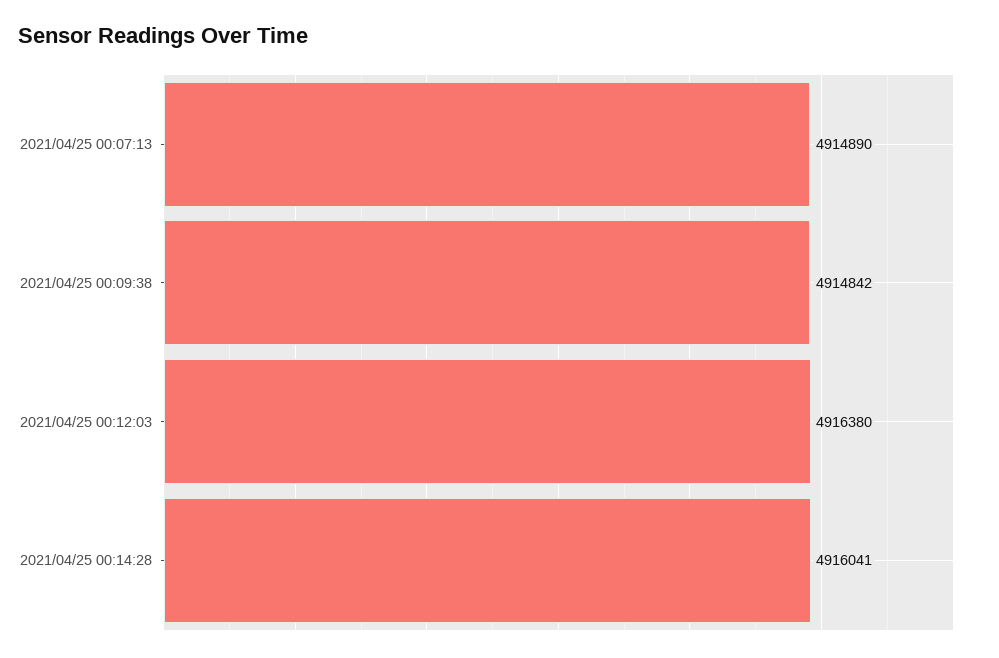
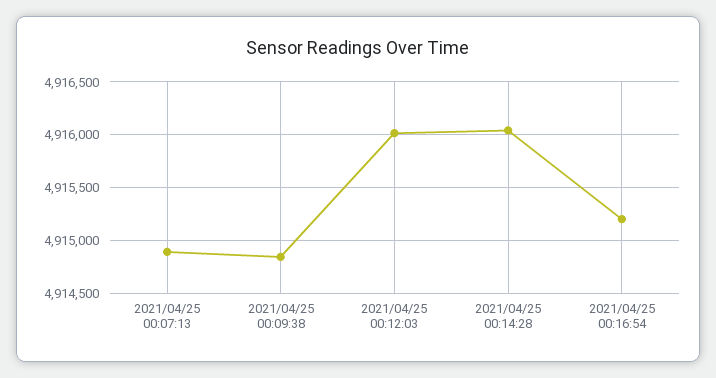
2021/04/25 00:12:03: 4916380 -> 4916000
2021/04/25 00:16:54: none -> 4915200

